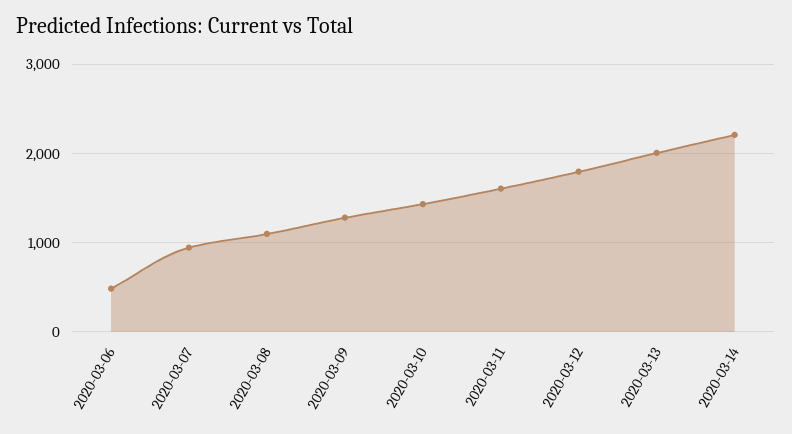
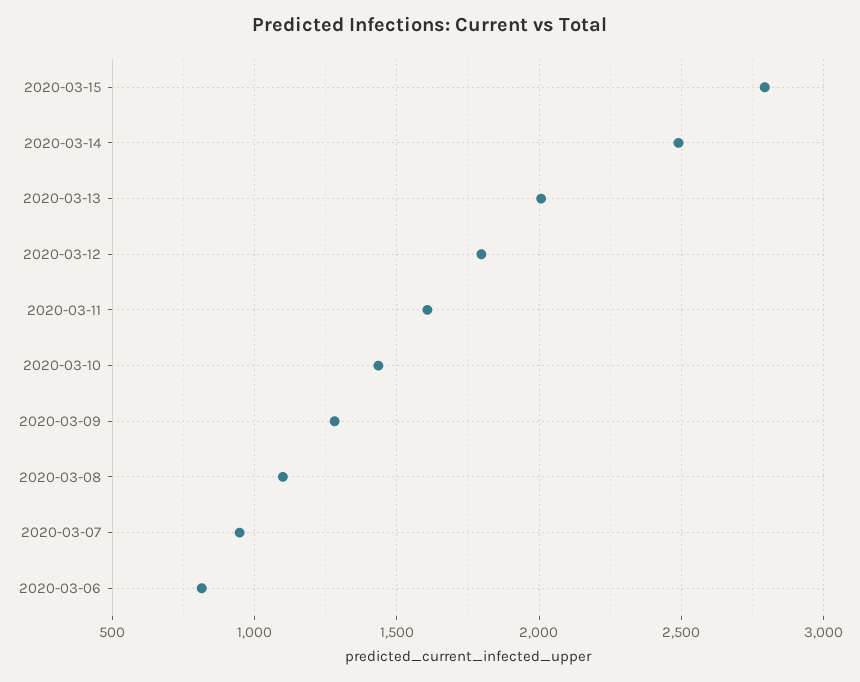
2020-03-06: 500 -> 800
2020-03-14: 2200 -> 2500
2020-03-15: none -> 2800

